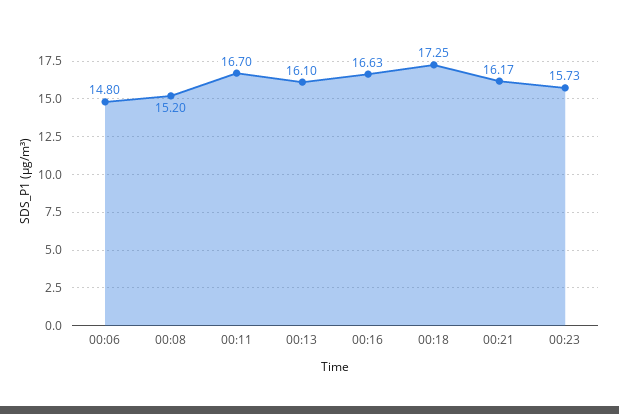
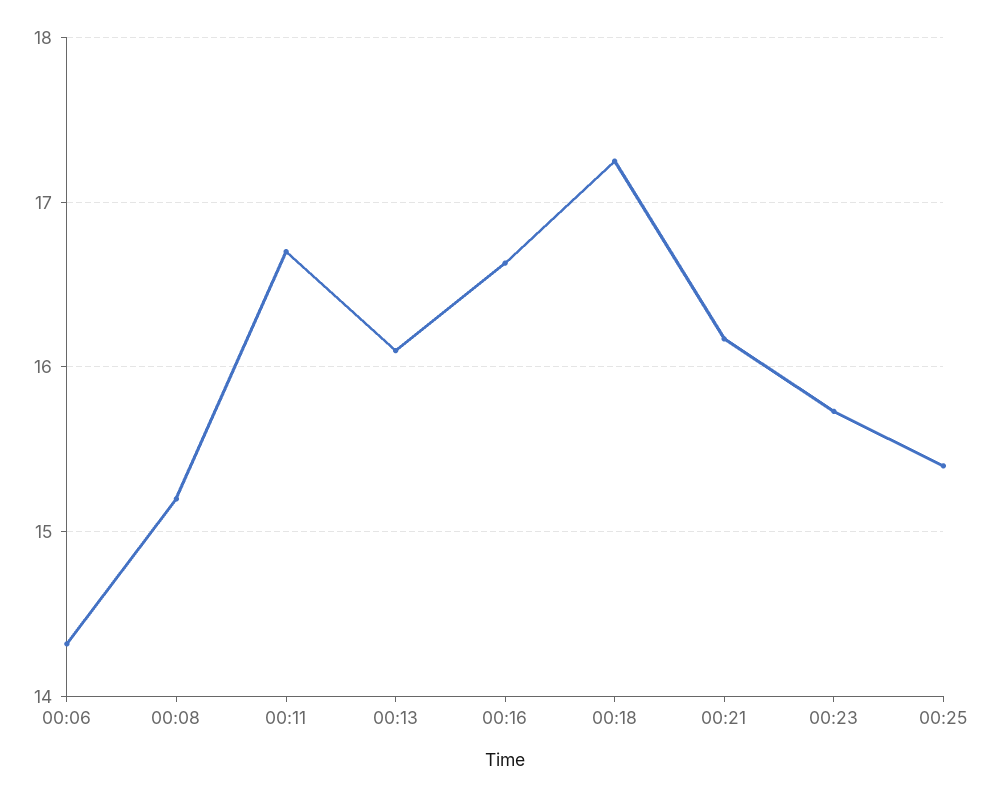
00:06: 14.8 -> 14.3
00:25: none -> 15.4

